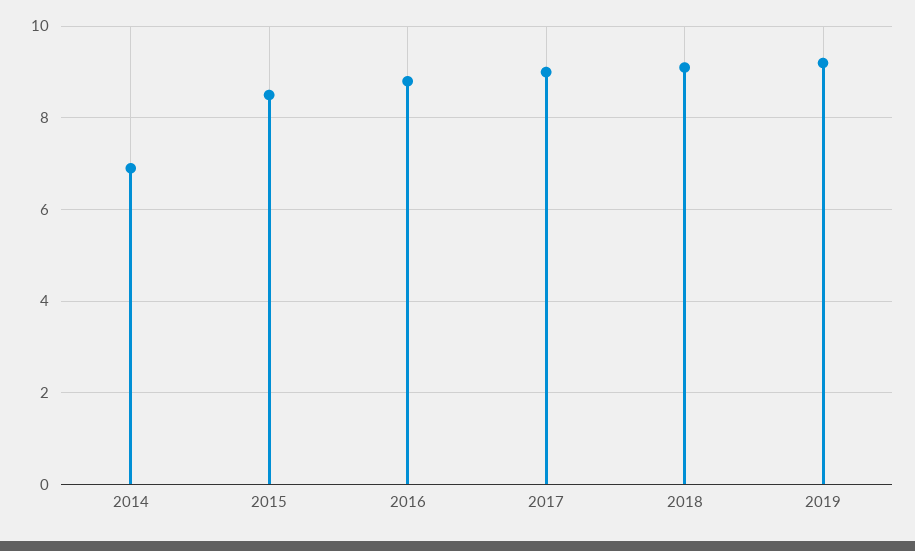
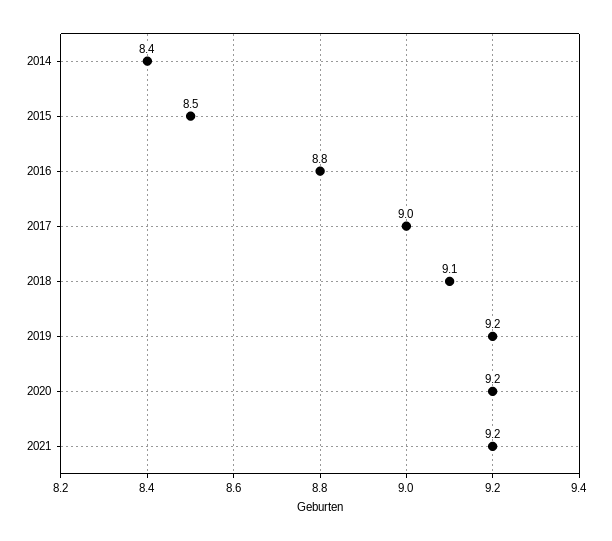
2014: 7 -> 8.4
2020: none -> 9.2
2021: none -> 9.2

